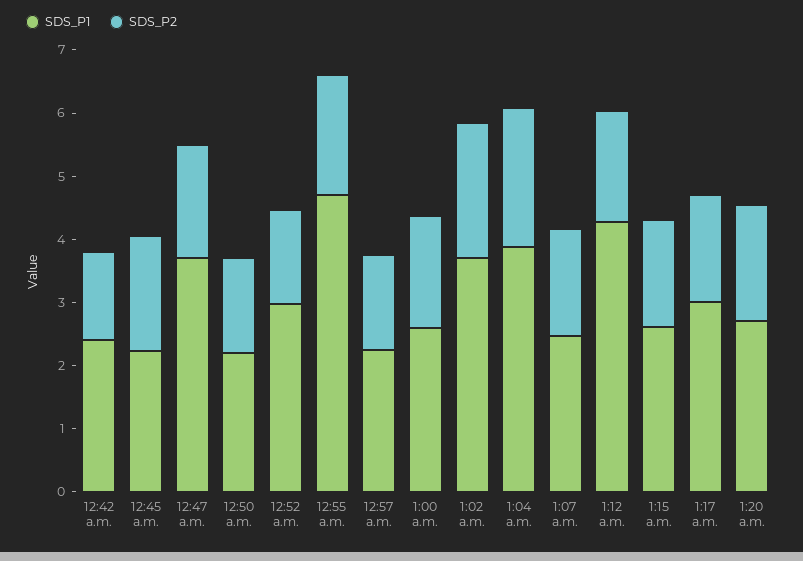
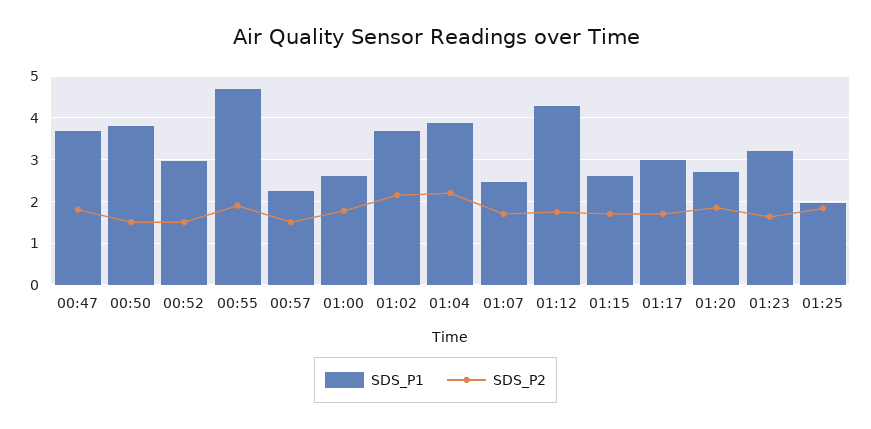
SDS_P1, 12:42 a.m.: 2.4 -> none
SDS_P2, 12:42 a.m.: 1.4 -> none
SDS_P1, 12:45 a.m.: 2.2 -> none
SDS_P2, 12:45 a.m.: 1.8 -> none
SDS_P1, 12:50 a.m.: 2.2 -> 3.8
SDS_P1, 01:23: none -> 3.2
SDS_P2, 01:23: none -> 1.6
SDS_P1, 01:25: none -> 2
SDS_P2, 01:25: none -> 1.8

